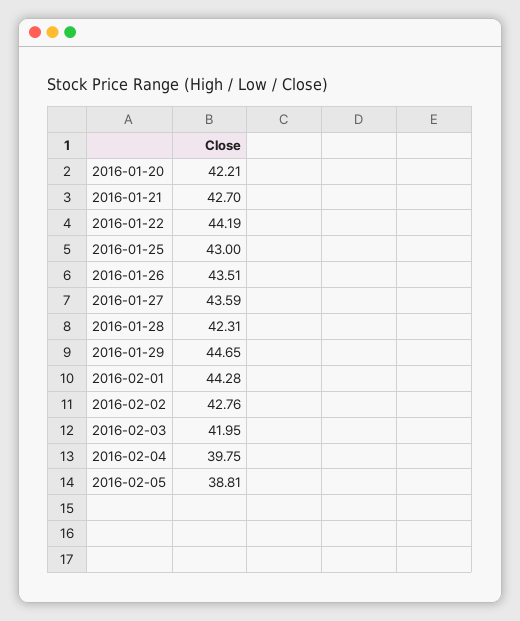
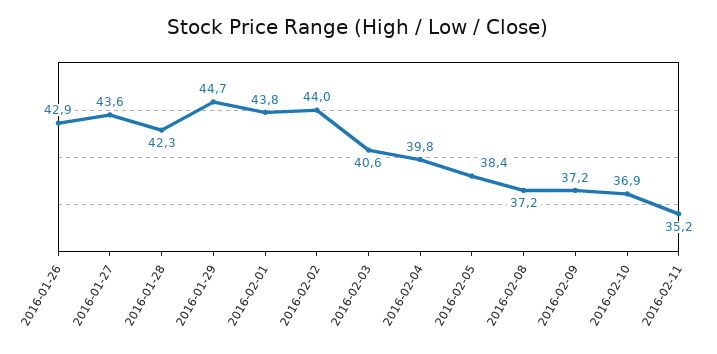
2016-01-20: 42.21 -> none
2016-01-21: 42.7 -> none
2016-01-22: 44.19 -> none
2016-01-25: 43 -> none
2016-01-26: 43.51 -> 42.9
2016-02-01: 44.28 -> 43.8
2016-02-02: 42.76 -> 44
2016-02-03: 41.95 -> 40.6
2016-02-05: 38.81 -> 38.4
2016-02-08: none -> 37.2
2016-02-09: none -> 37.2
2016-02-10: none -> 36.9
2016-02-11: none -> 35.2

